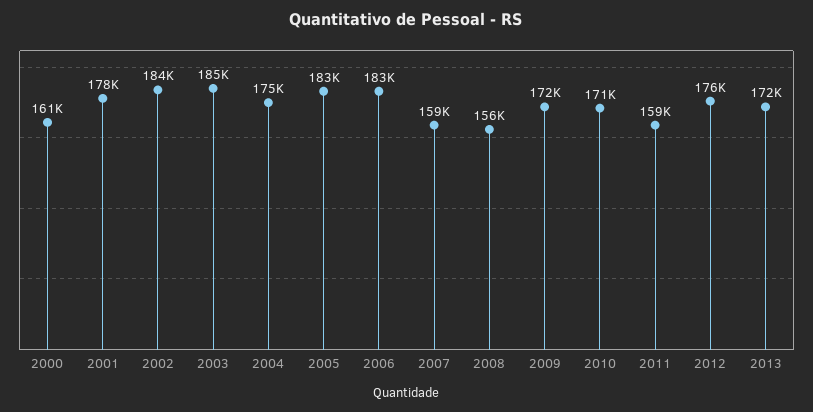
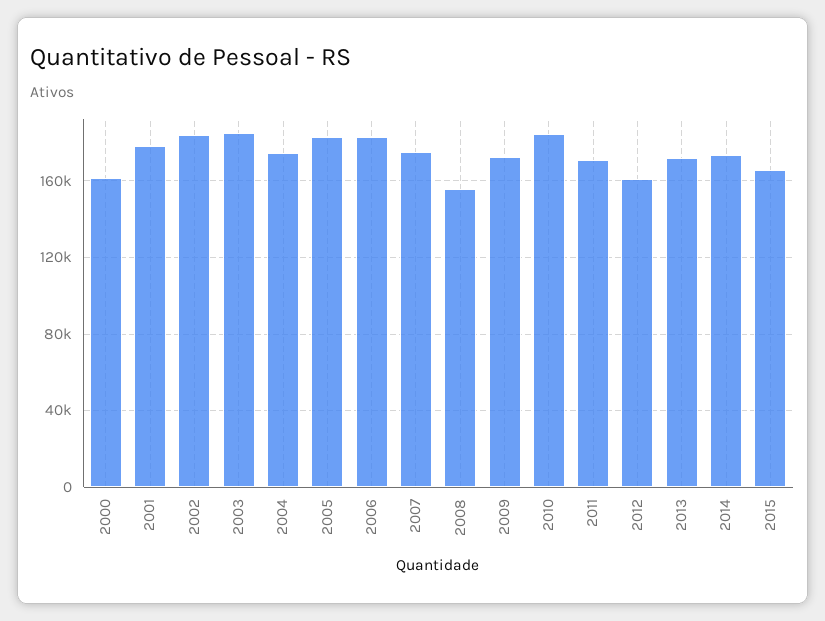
2007: 159000 -> 175000
2010: 171000 -> 185000
2011: 159000 -> 170000
2012: 176000 -> 160000
2014: none -> 175000
2015: none -> 165000

